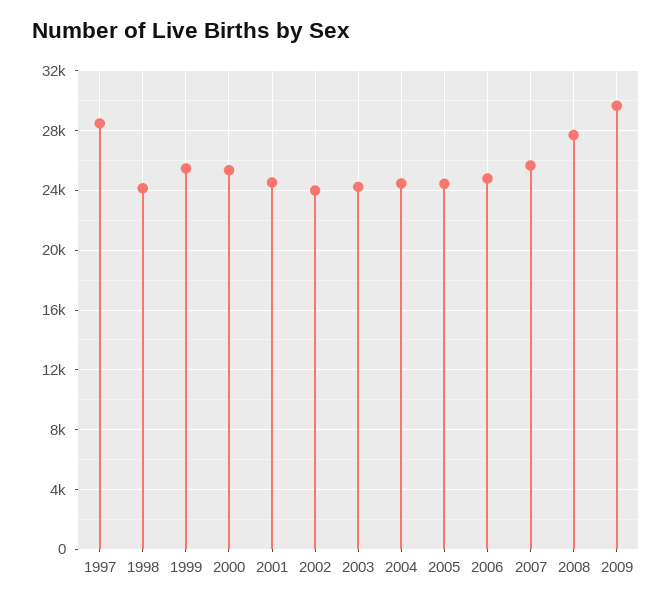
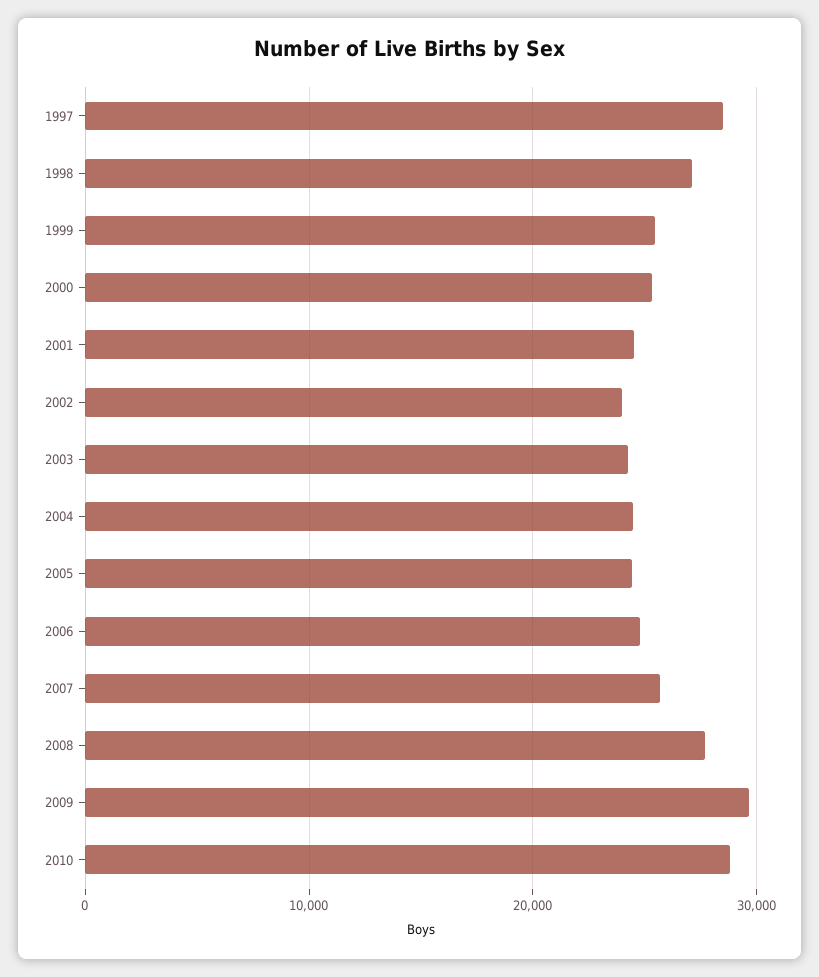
1998: 24000 -> 27000
2010: none -> 29000

